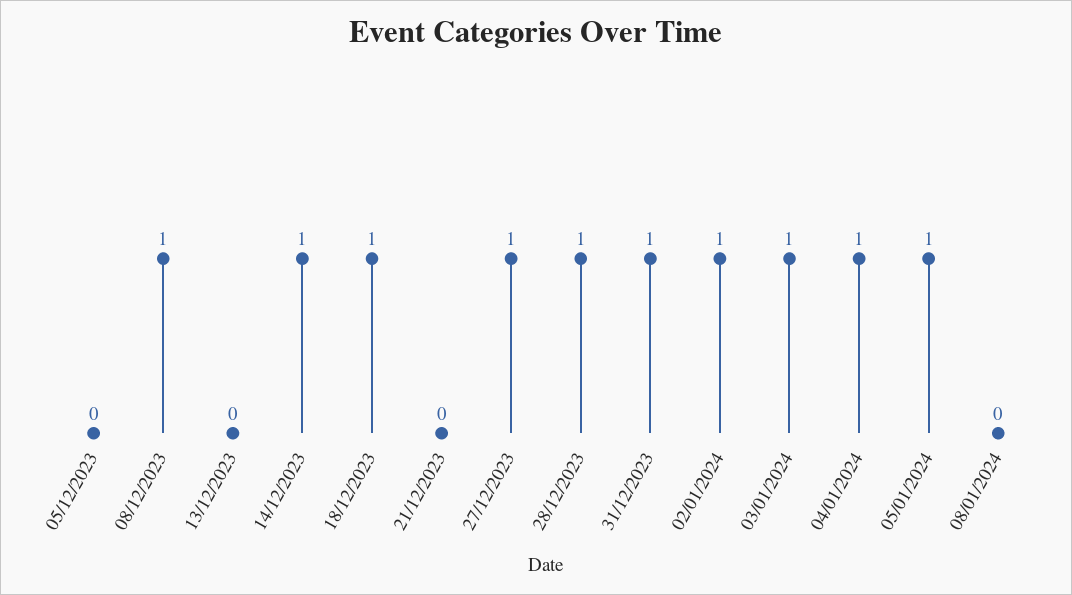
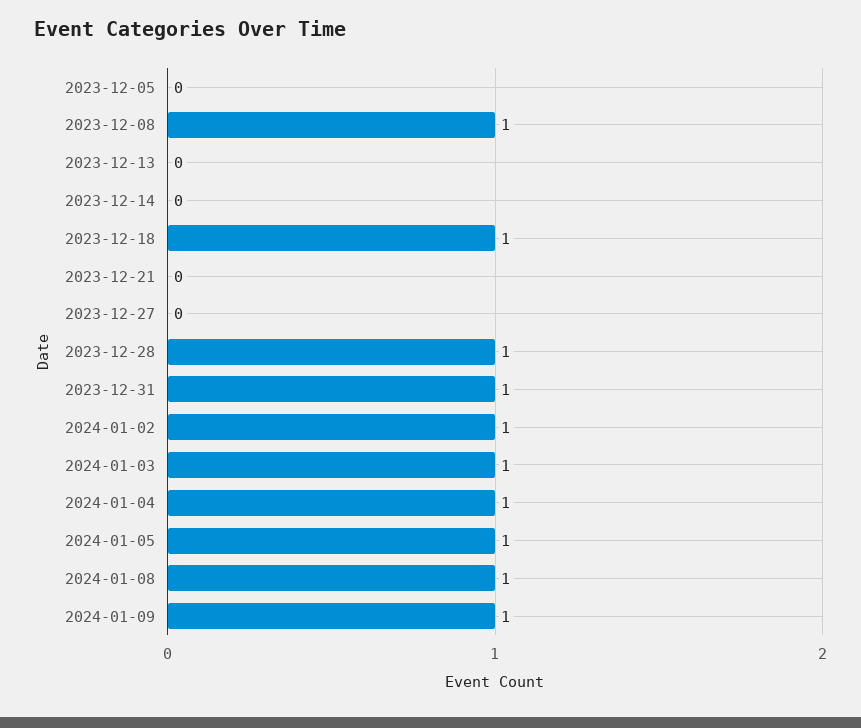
14/12/2023: 1 -> 0
27/12/2023: 1 -> 0
08/01/2024: 0 -> 1
2024-01-09: none -> 1

